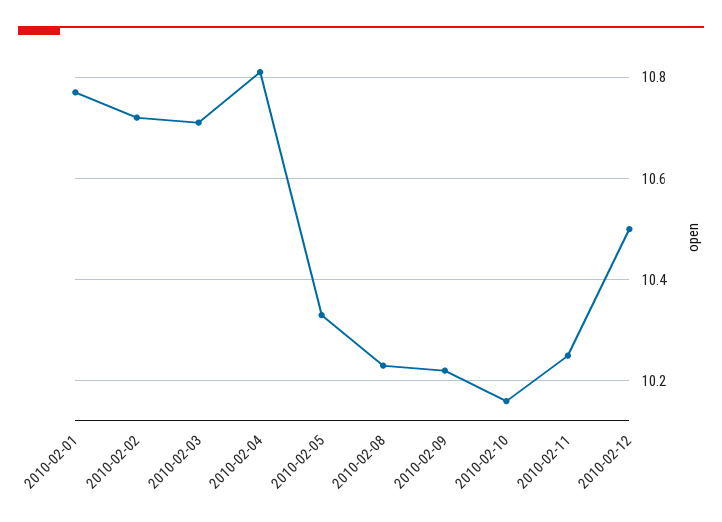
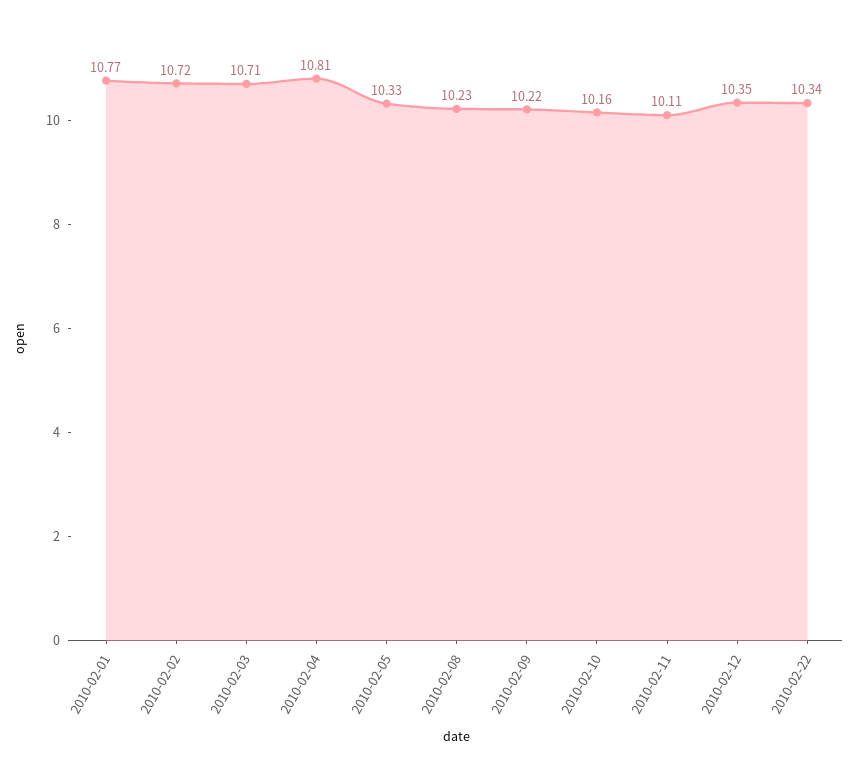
2010-02-11: 10.25 -> 10.11
2010-02-12: 10.5 -> 10.35
2010-02-22: none -> 10.34

